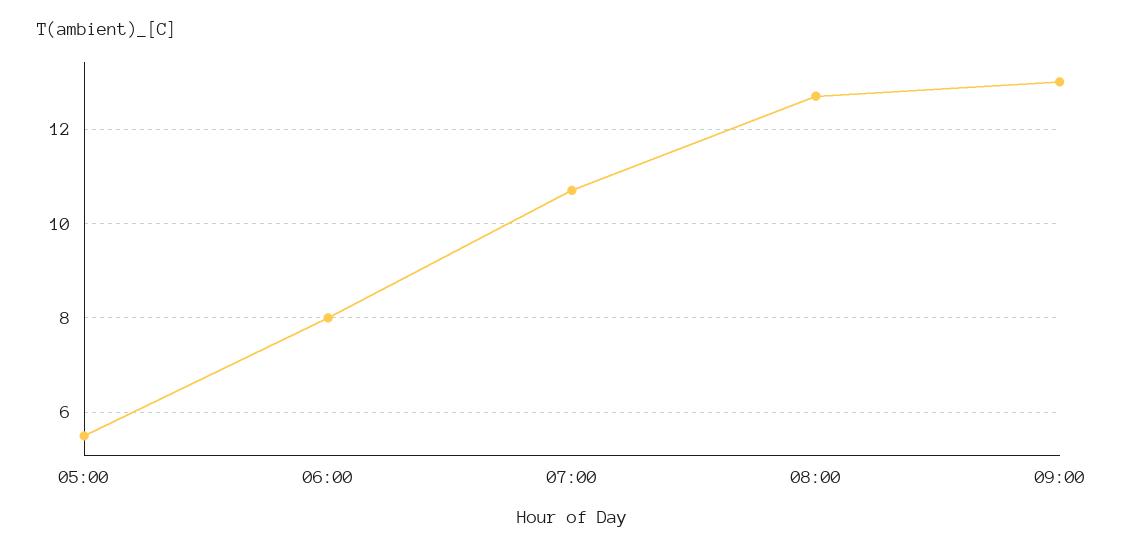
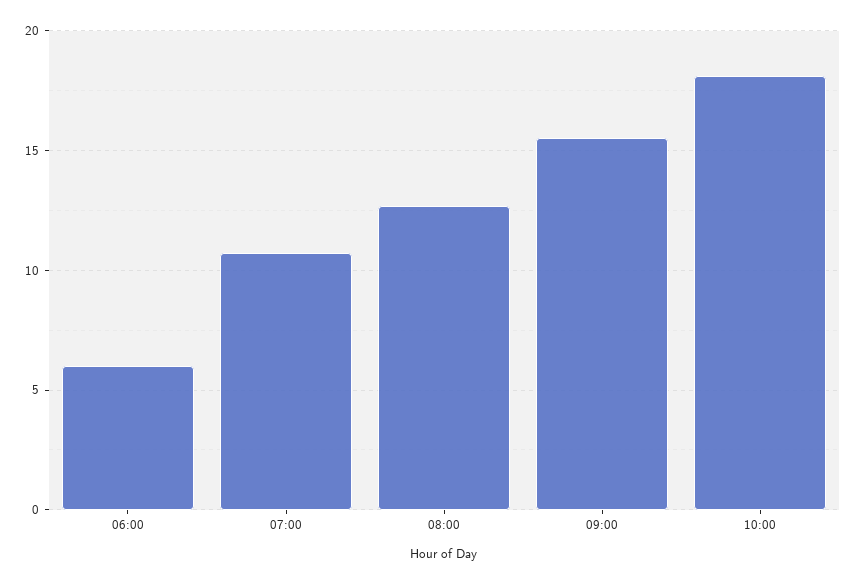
05:00: 5.5 -> none
06:00: 8 -> 6
09:00: 13 -> 15.5
10:00: none -> 18

